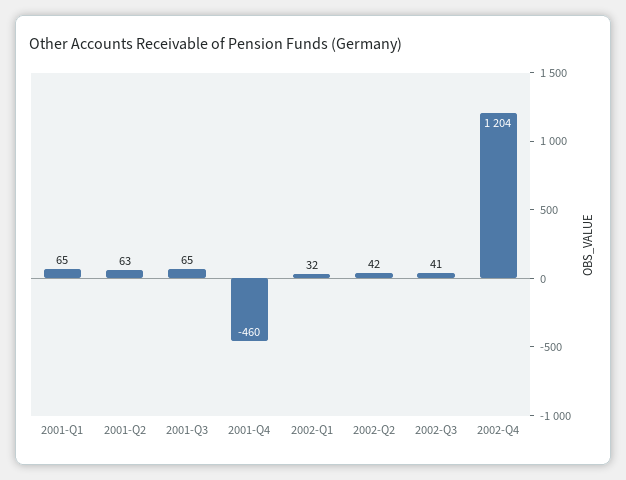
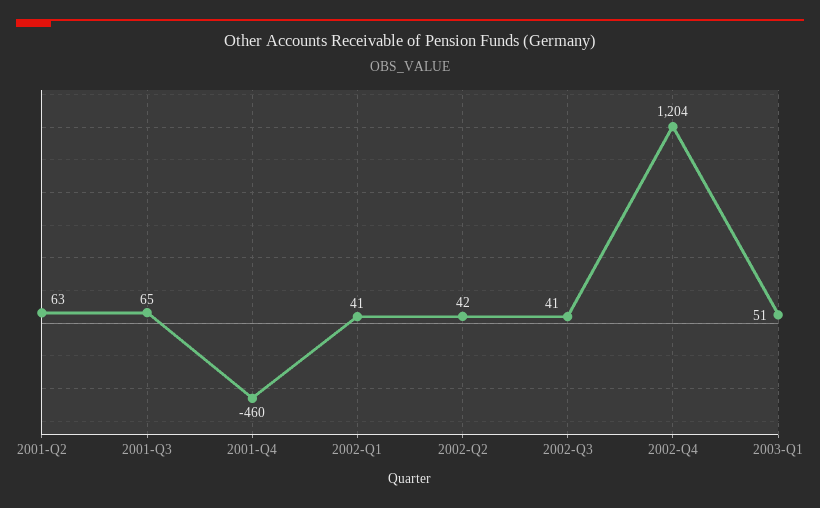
2001-Q1: 65 -> none
2002-Q1: 32 -> 41
2003-Q1: none -> 51

